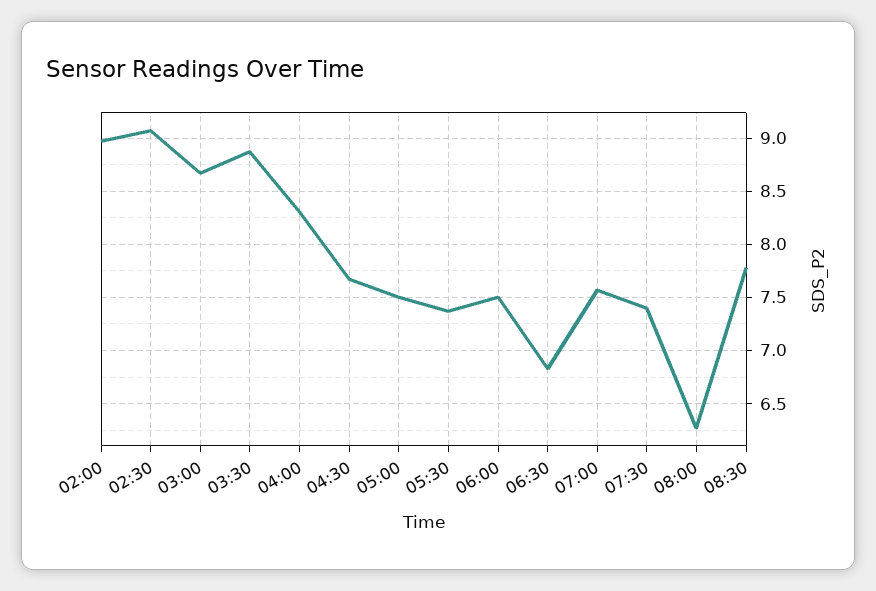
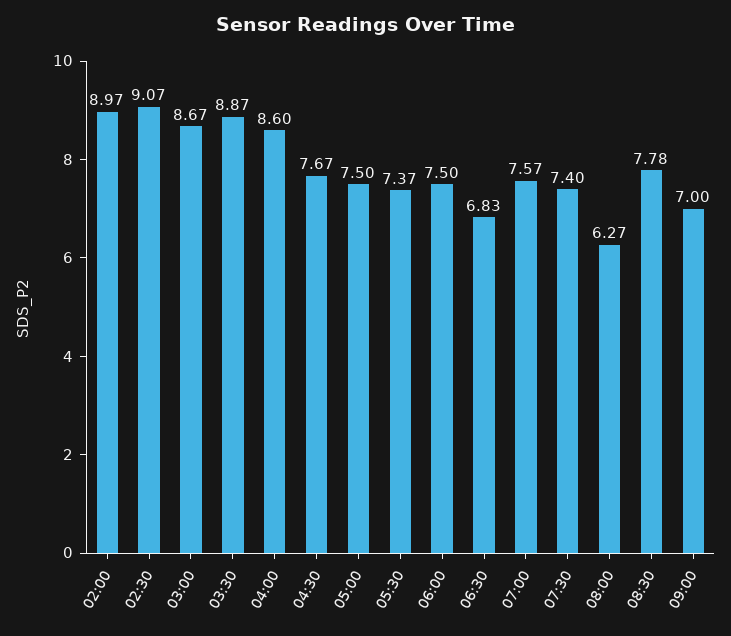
04:00: 8.3 -> 8.6
09:00: none -> 7

